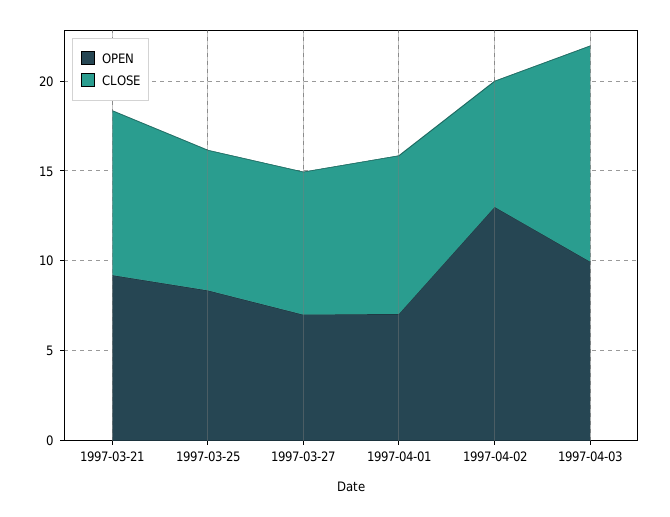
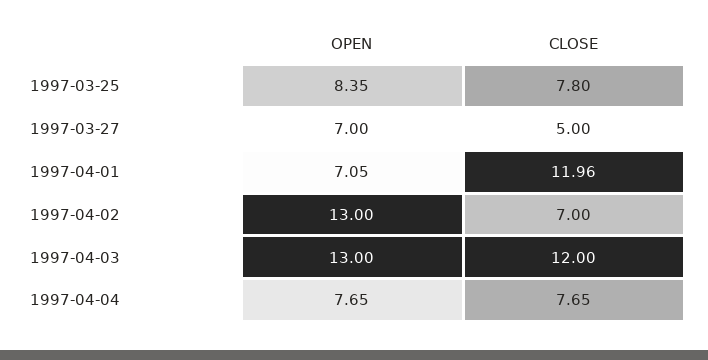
OPEN, 1997-03-21: 9 -> none
CLOSE, 1997-03-21: 9 -> none
CLOSE, 1997-03-27: 8 -> 5
CLOSE, 1997-04-01: 9 -> 11.96
OPEN, 1997-04-03: 10 -> 13
OPEN, 1997-04-04: none -> 7.65
CLOSE, 1997-04-04: none -> 7.65

